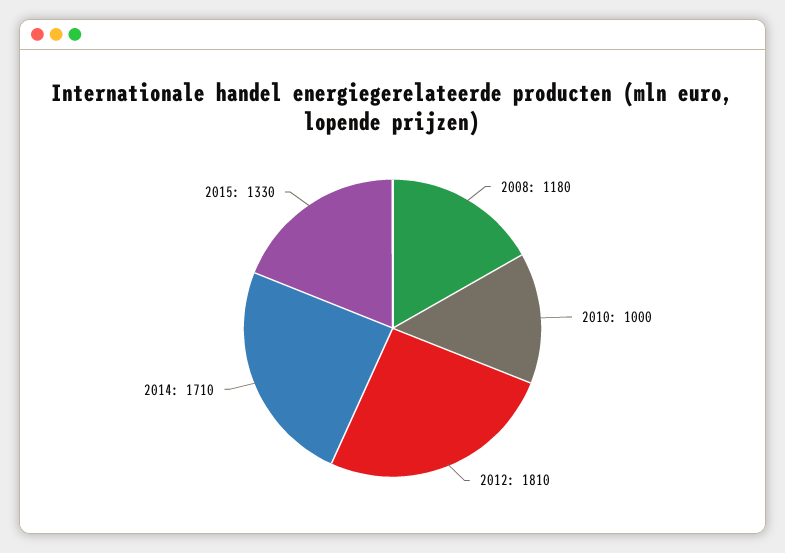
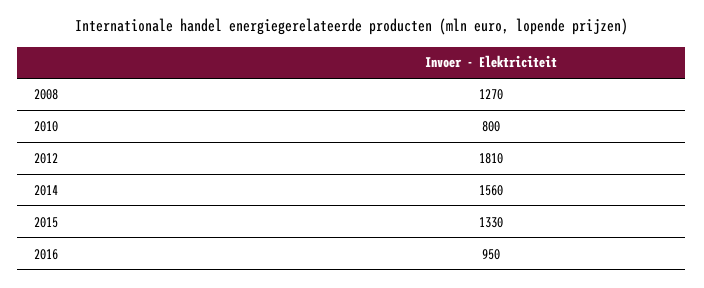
2008: 1180 -> 1270
2010: 1000 -> 800
2014: 1710 -> 1560
2016: none -> 950

